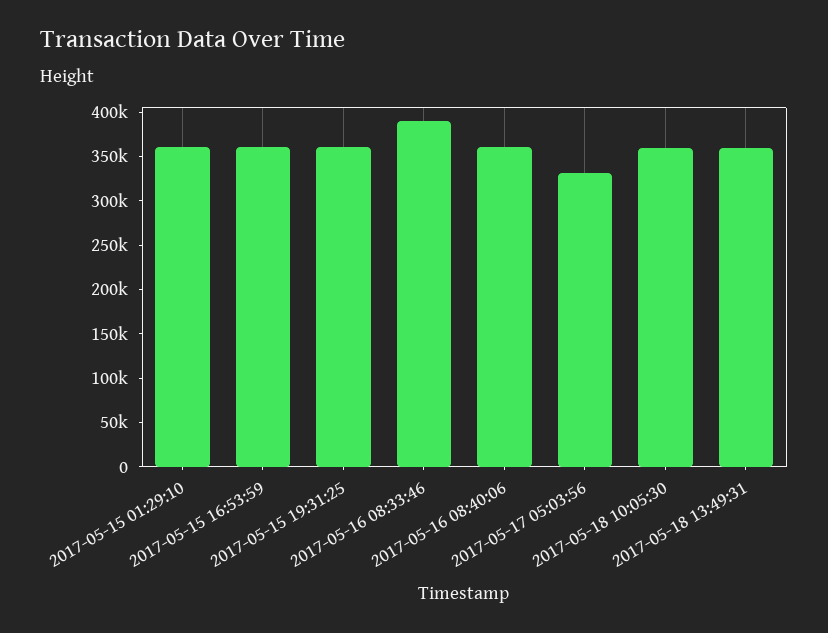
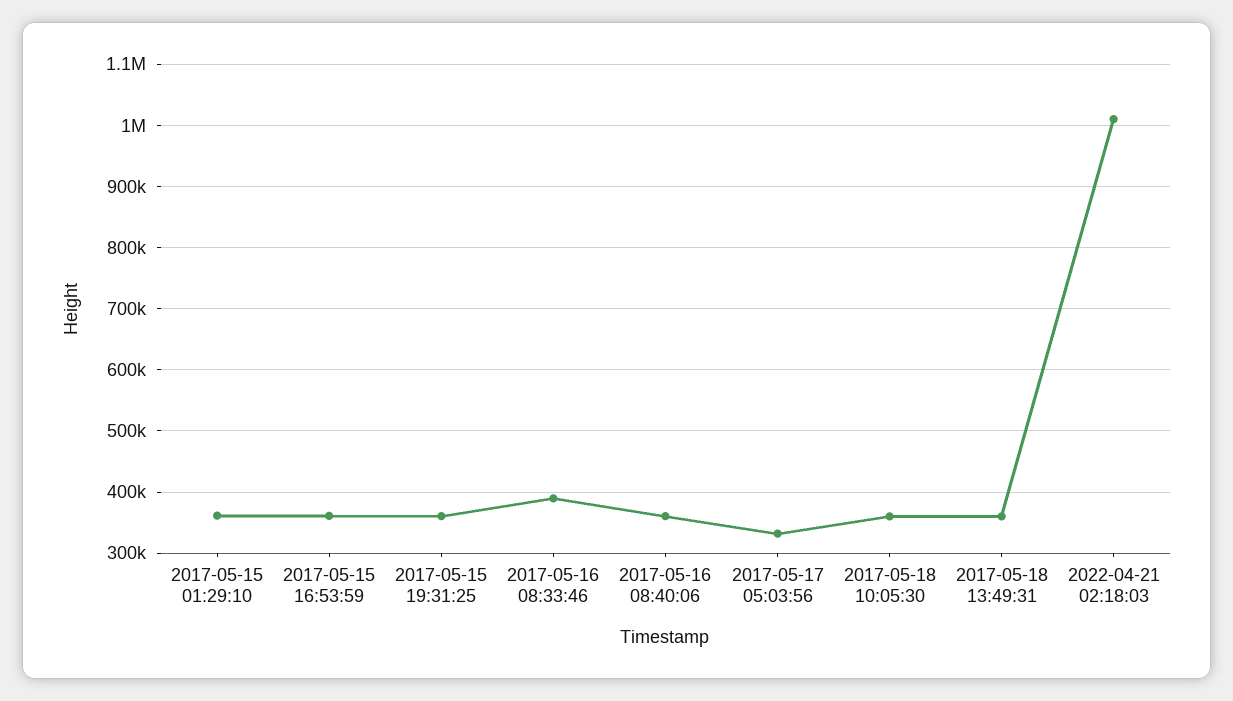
2022-04-21 02:18:03: none -> 1010000

